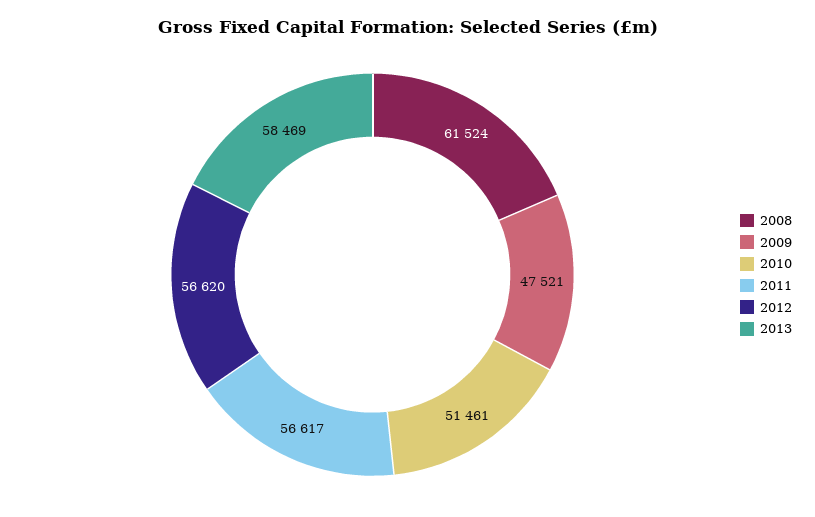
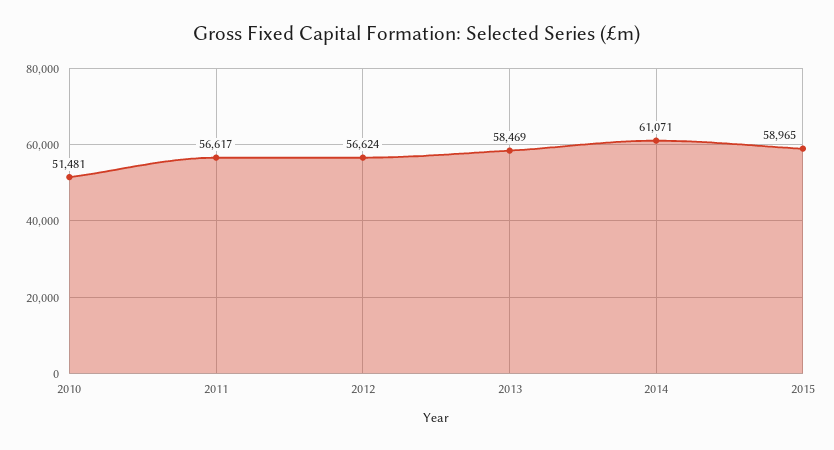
2008: 61524 -> none
2009: 47521 -> none
2010: 51461 -> 51481
2012: 56620 -> 56624
2014: none -> 61071
2015: none -> 58965

